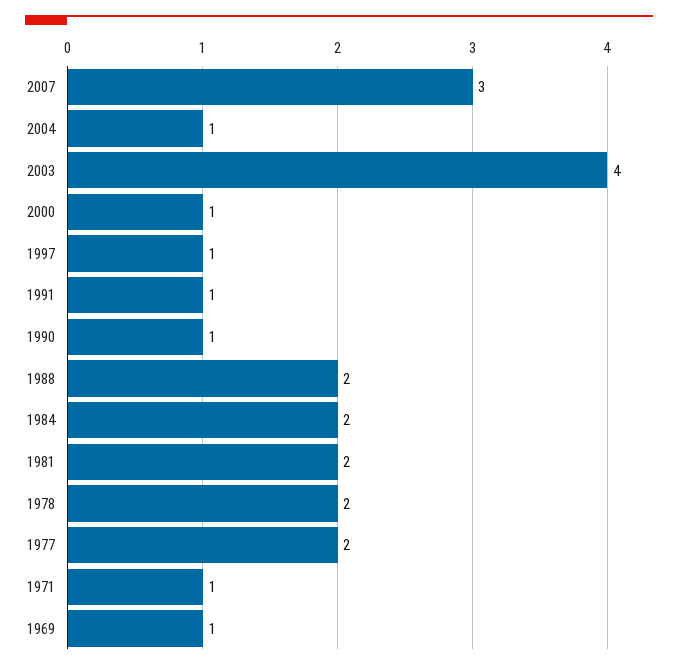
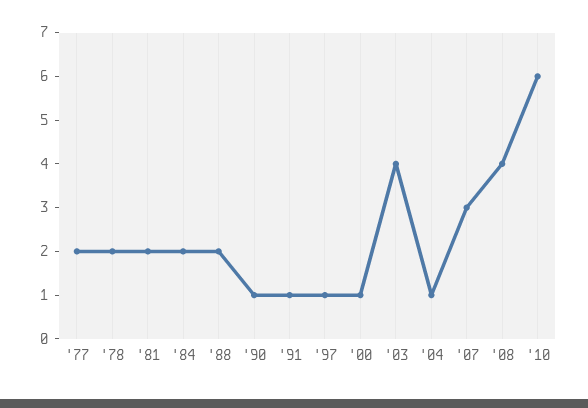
1971: 1 -> none
1969: 1 -> none
'08: none -> 4
'10: none -> 6

